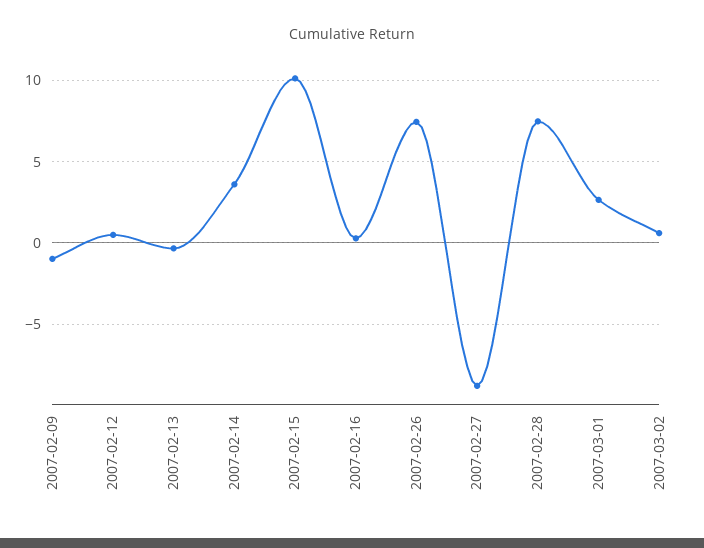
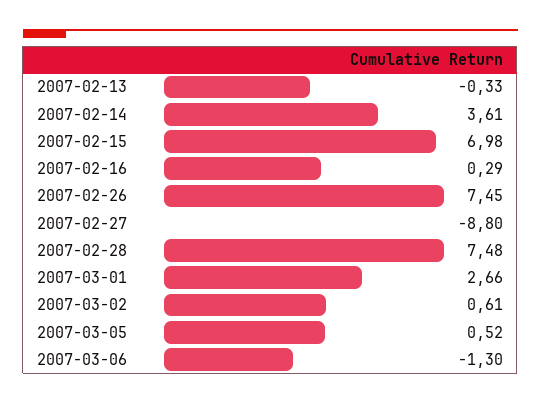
2007-02-09: -1 -> none
2007-02-12: 0.5 -> none
2007-02-15: 10 -> 6.98
2007-03-05: none -> 0.52
2007-03-06: none -> -1.3

